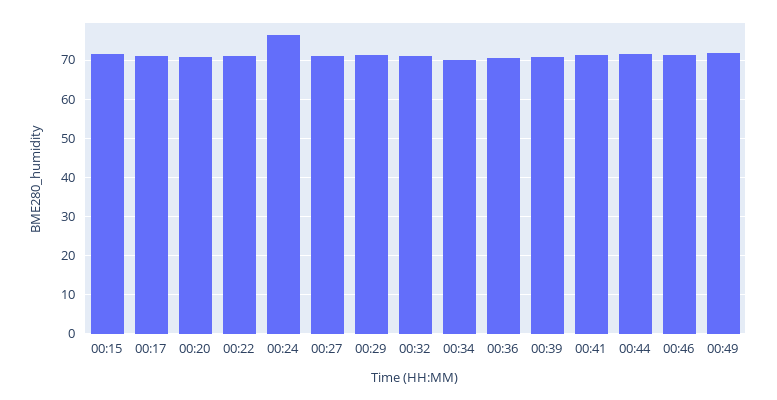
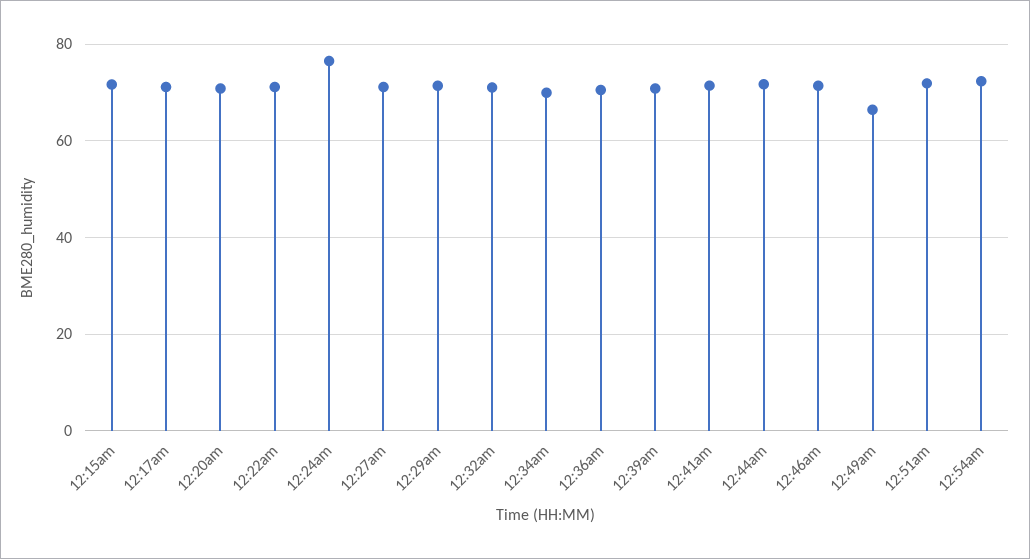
00:49: 72 -> 66
12:51am: none -> 72
12:54am: none -> 72

